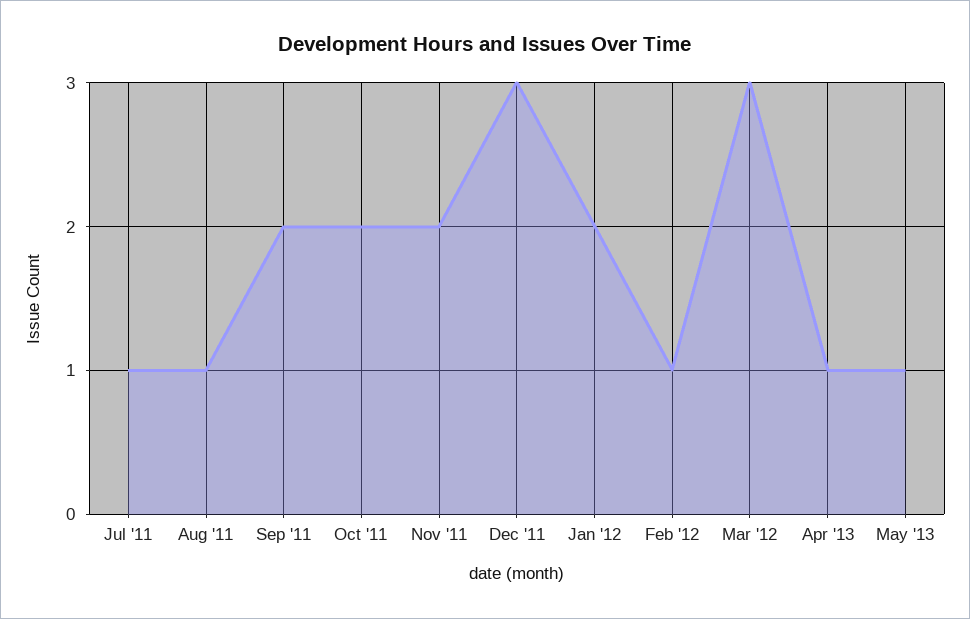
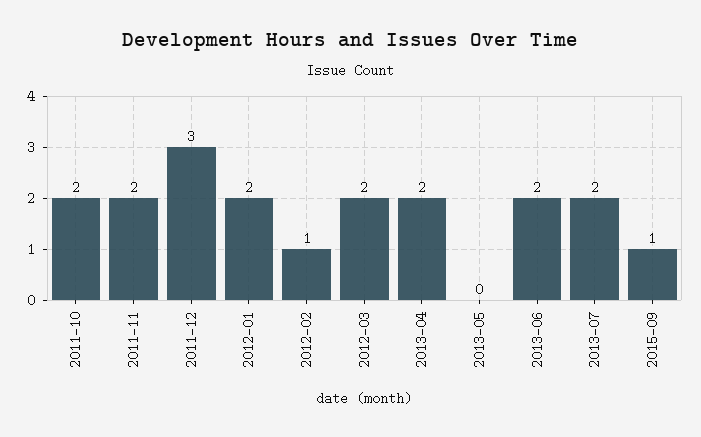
Jul '11: 1 -> none
Aug '11: 1 -> none
Sep '11: 2 -> none
Mar '12: 3 -> 2
Apr '13: 1 -> 2
May '13: 1 -> 0
2013-06: none -> 2
2013-07: none -> 2
2015-09: none -> 1

